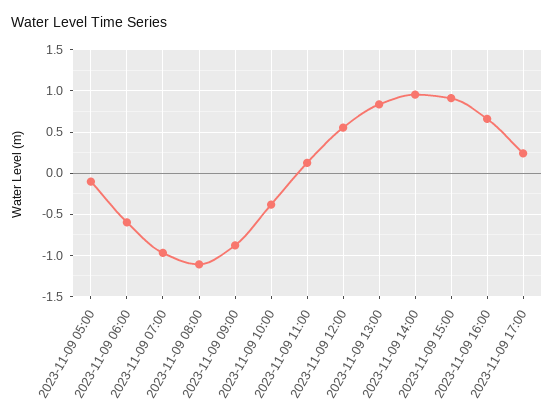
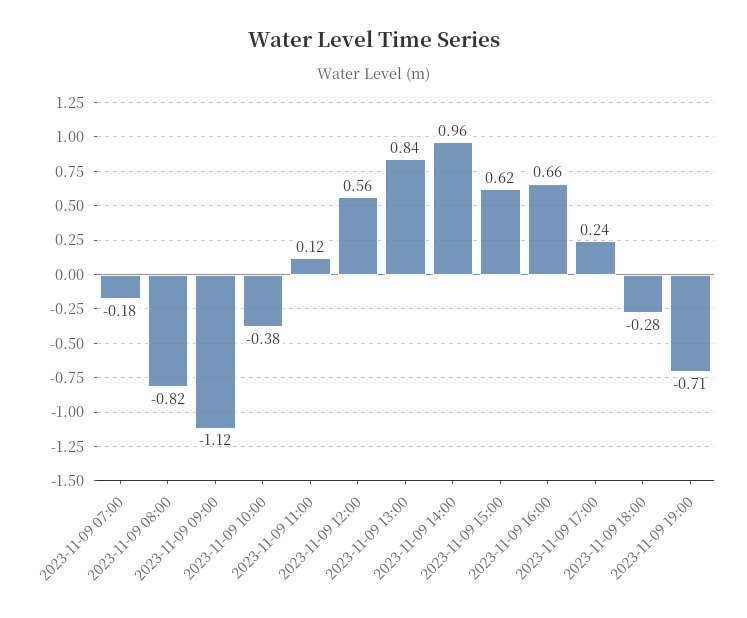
2023-11-09 05:00: -0.1 -> none
2023-11-09 06:00: -0.6 -> none
2023-11-09 07:00: -1 -> -0.18
2023-11-09 08:00: -1.1 -> -0.82
2023-11-09 09:00: -0.9 -> -1.12
2023-11-09 15:00: 0.9 -> 0.62
2023-11-09 18:00: none -> -0.28
2023-11-09 19:00: none -> -0.71

